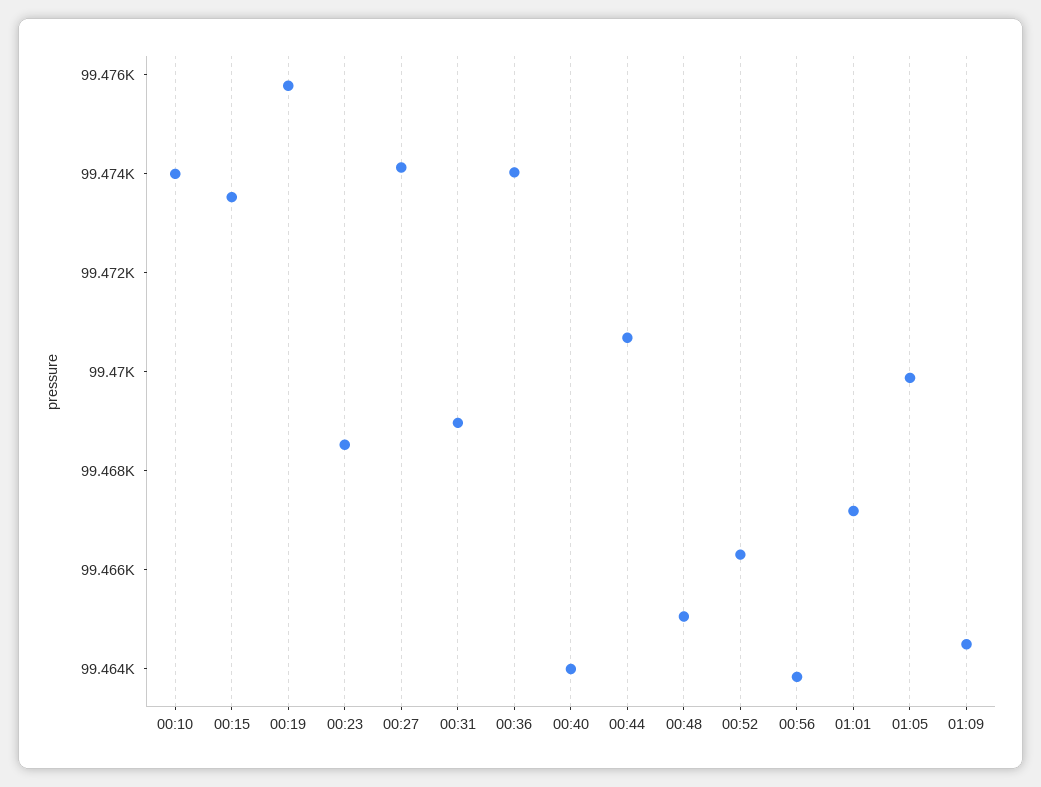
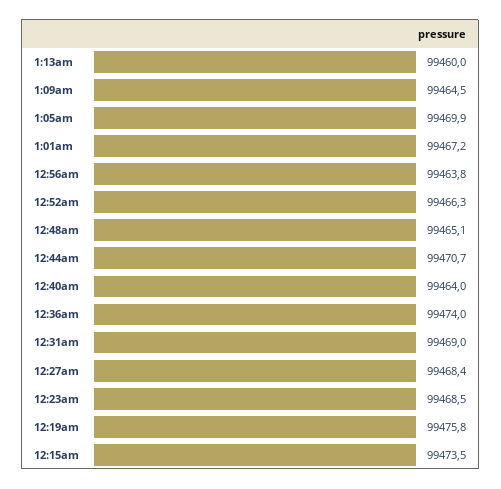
00:10: 99474 -> none
00:27: 99474 -> 99468.4
1:13am: none -> 99460

